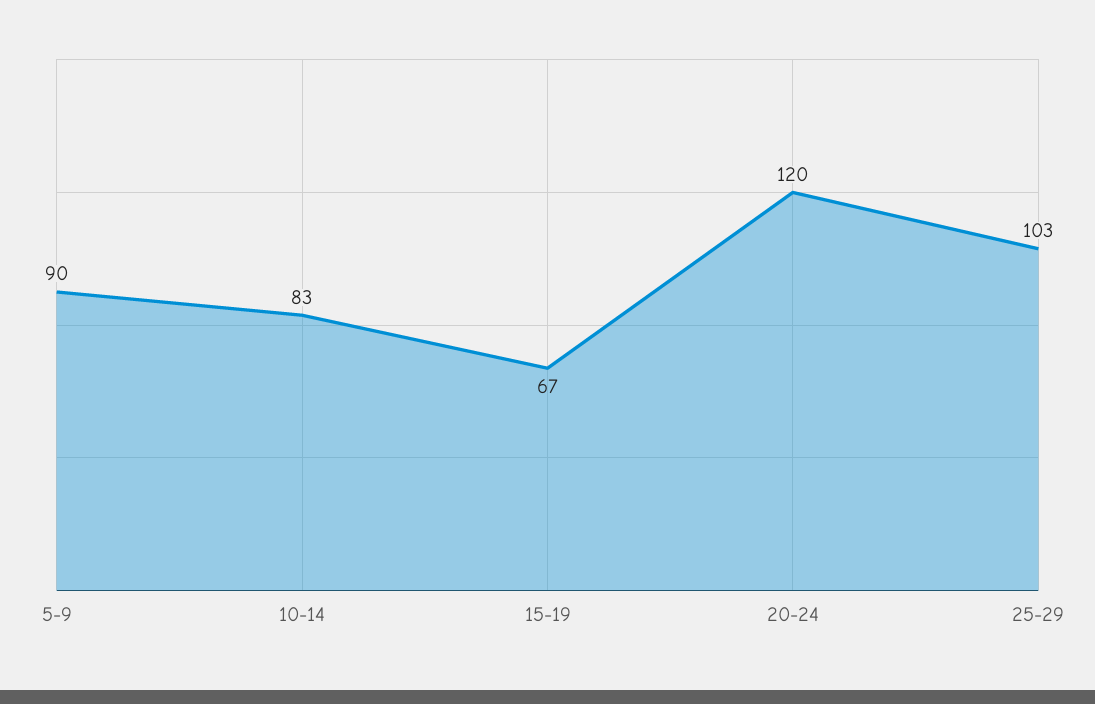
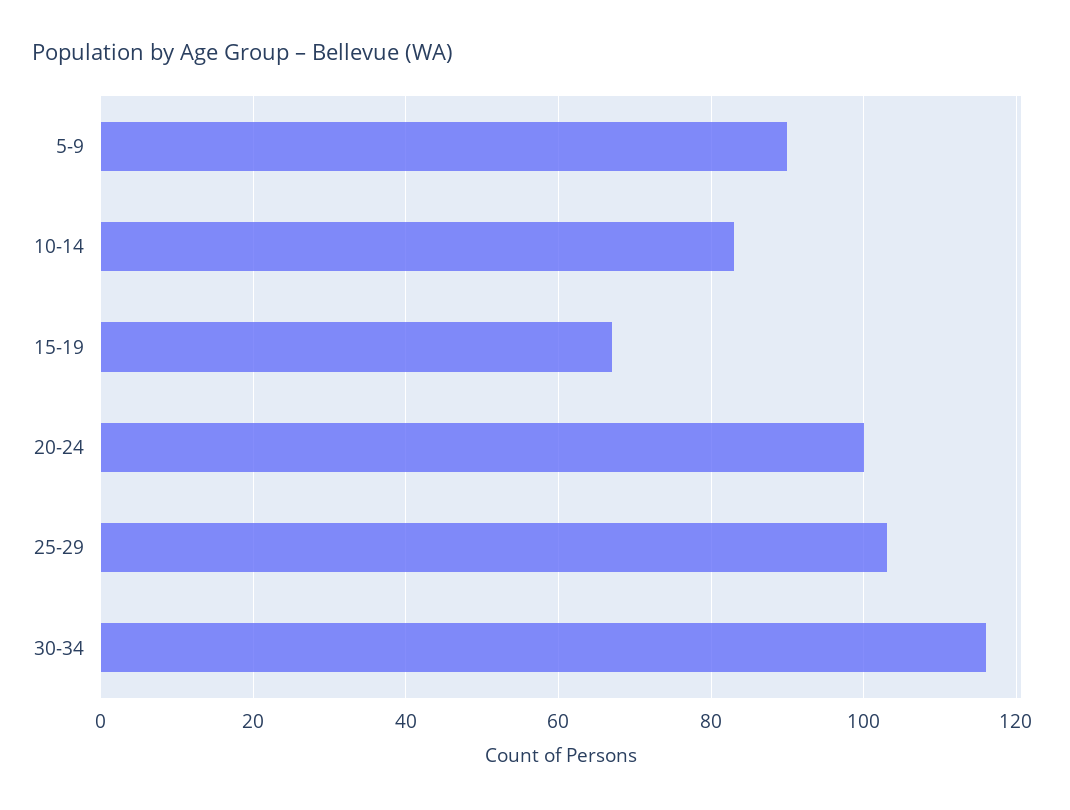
20-24: 120 -> 100
30-34: none -> 115

